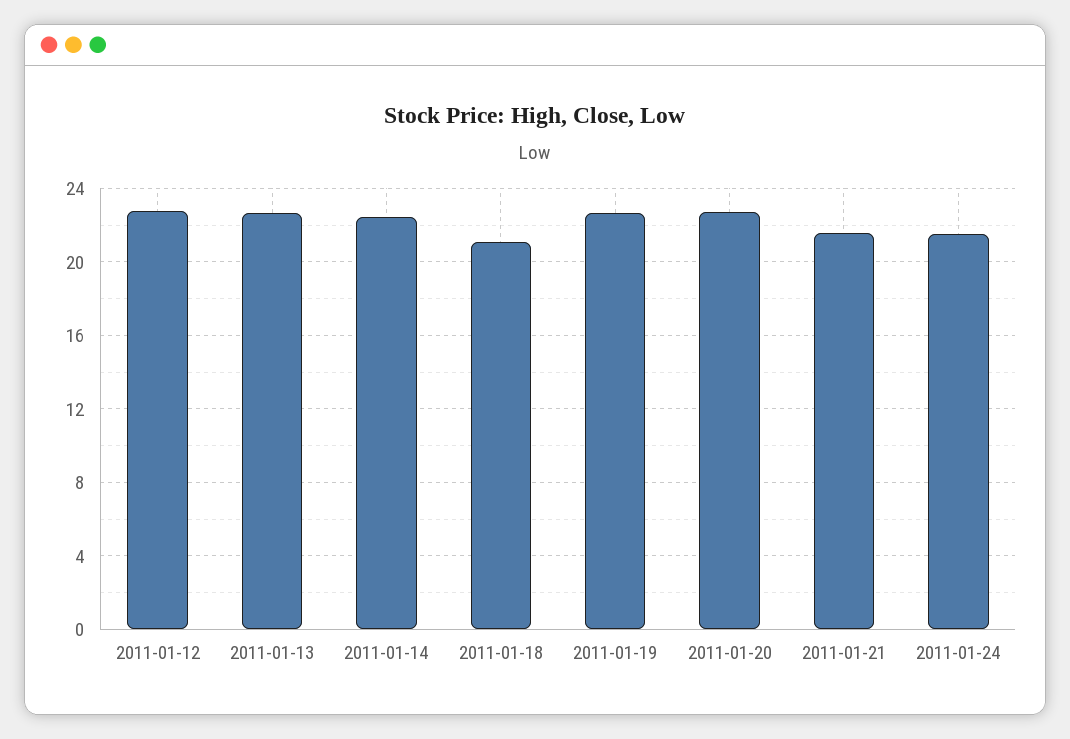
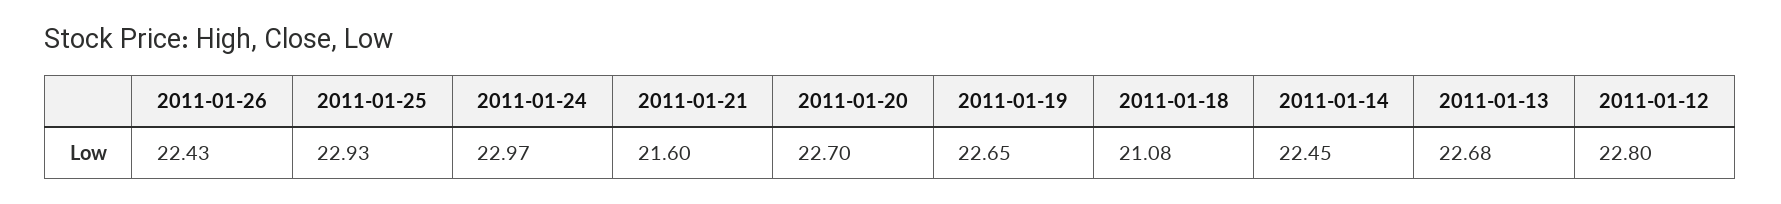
2011-01-24: 21.5 -> 22.97
2011-01-26: none -> 22.43
2011-01-25: none -> 22.93

